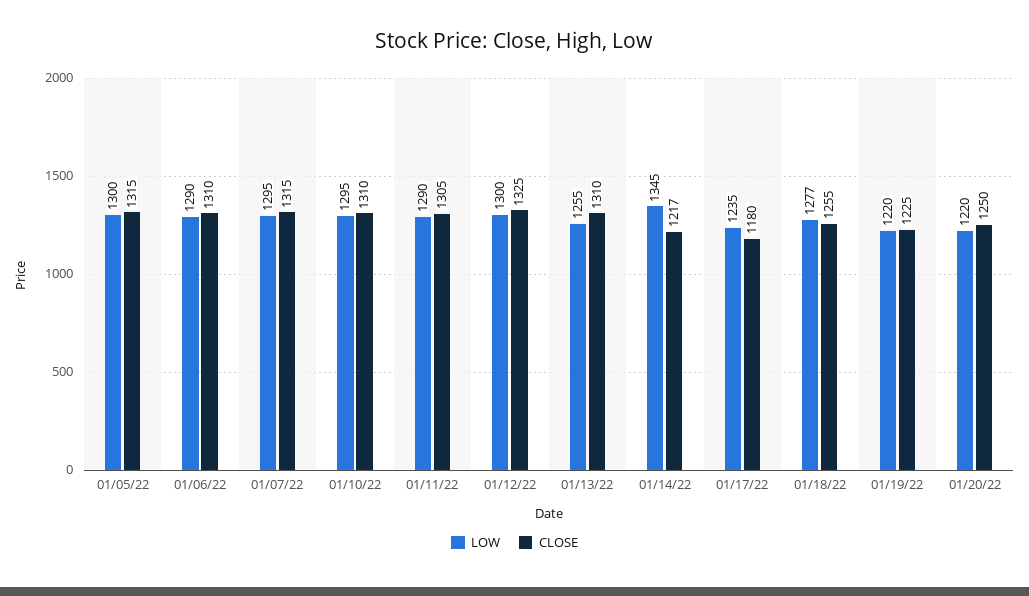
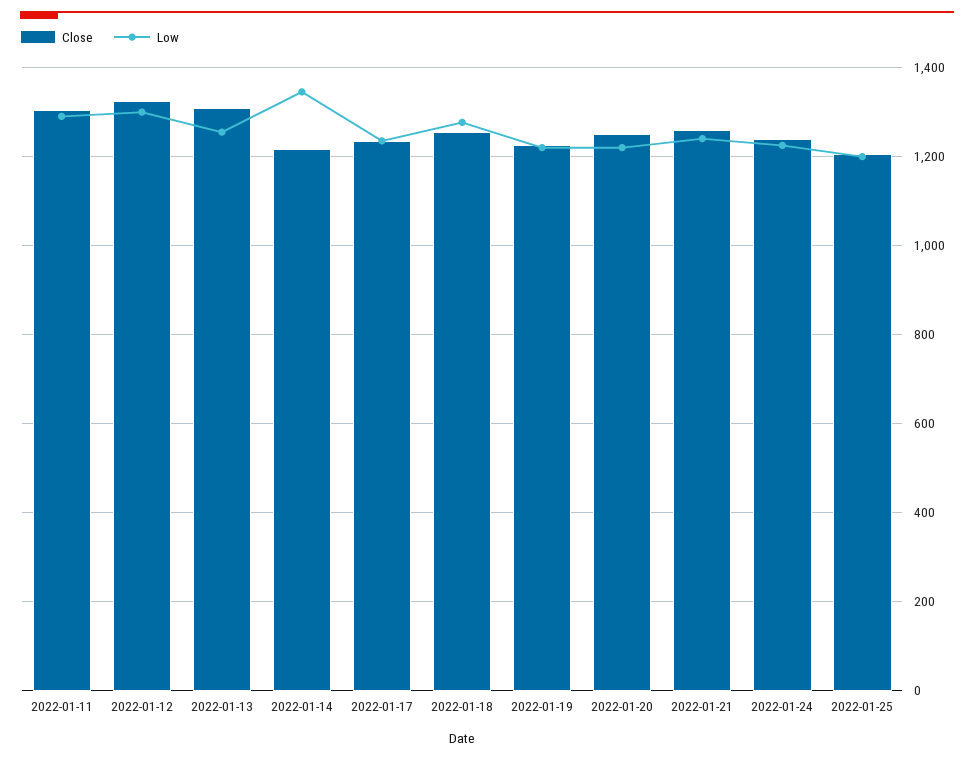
LOW, 01/05/22: 1300 -> none
CLOSE, 01/05/22: 1315 -> none
LOW, 01/06/22: 1290 -> none
CLOSE, 01/06/22: 1310 -> none
LOW, 01/07/22: 1295 -> none
CLOSE, 01/07/22: 1315 -> none
LOW, 01/10/22: 1295 -> none
CLOSE, 01/10/22: 1310 -> none
CLOSE, 01/17/22: 1180 -> 1240
CLOSE, 2022-01-21: none -> 1260
LOW, 2022-01-21: none -> 1240
CLOSE, 2022-01-24: none -> 1240
LOW, 2022-01-24: none -> 1220
CLOSE, 2022-01-25: none -> 1200
LOW, 2022-01-25: none -> 1200

